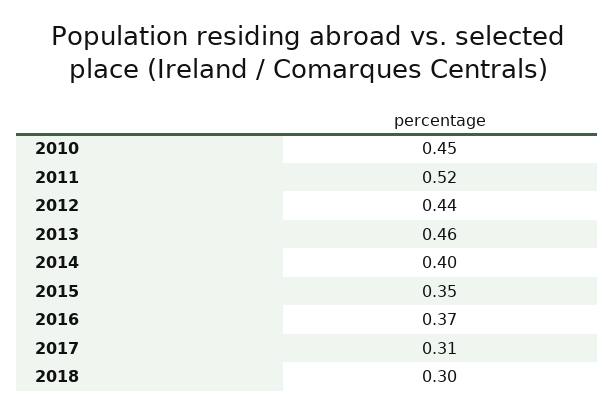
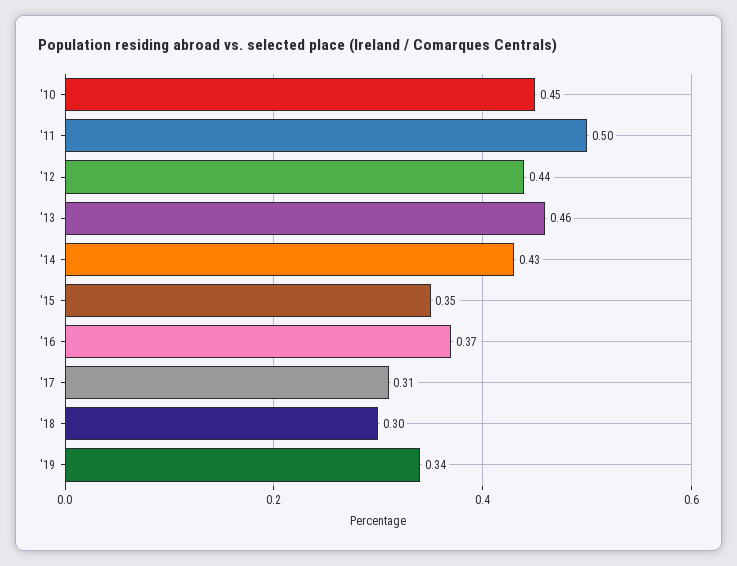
2011: 0.52 -> 0.5
2014: 0.4 -> 0.43
'19: none -> 0.34

